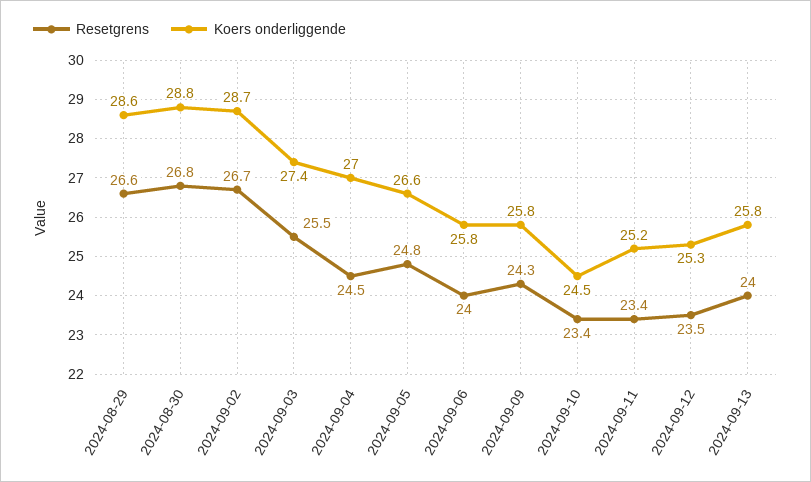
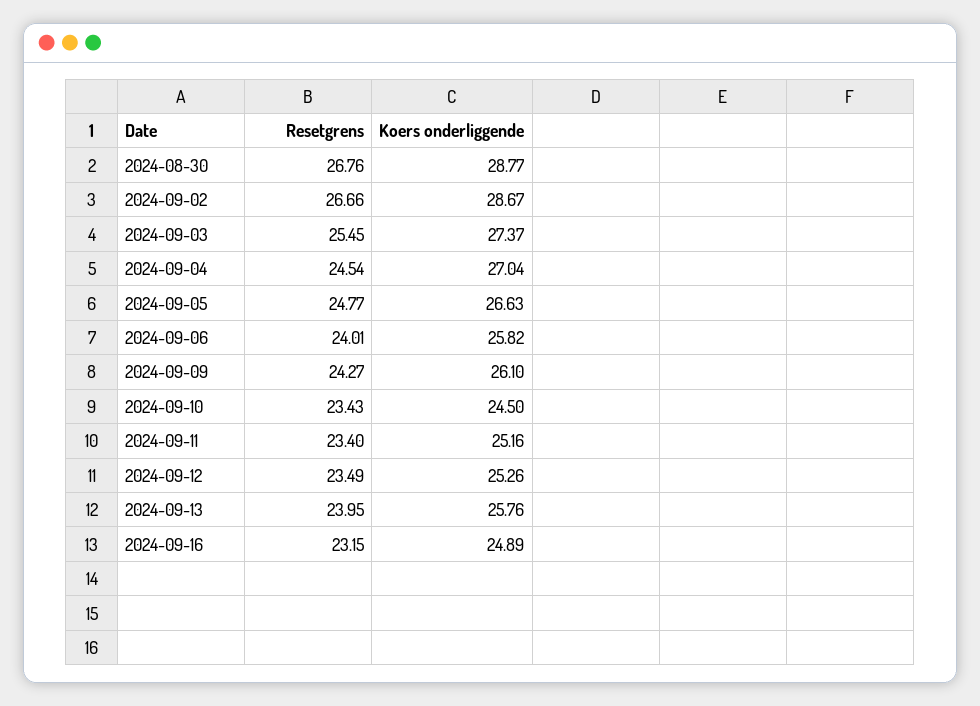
Resetgrens, 2024-08-29: 26.6 -> none
Koers onderliggende, 2024-08-29: 28.6 -> none
Koers onderliggende, 2024-09-09: 25.8 -> 26.1
Resetgrens, 2024-09-16: none -> 23.15
Koers onderliggende, 2024-09-16: none -> 24.89

